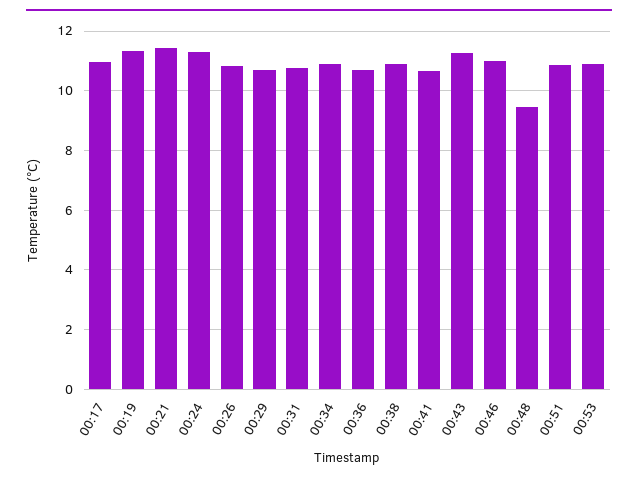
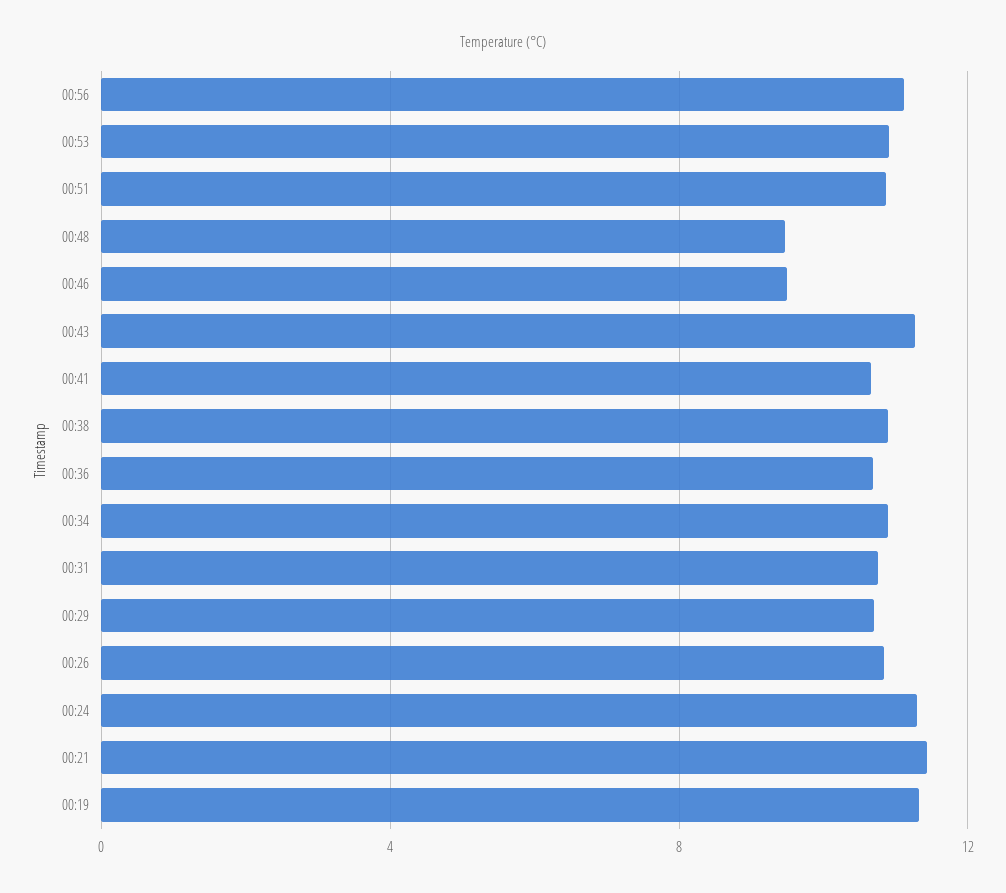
00:17: 11 -> none
00:46: 11 -> 9.5
00:56: none -> 11

